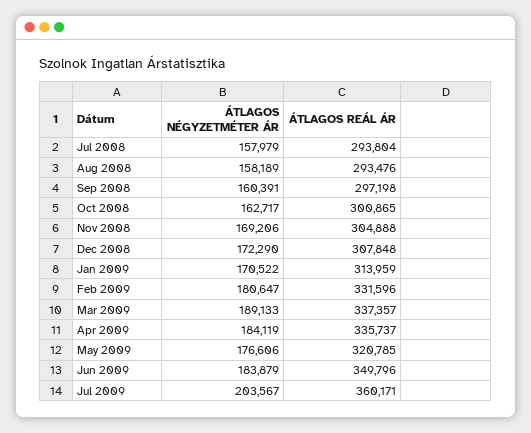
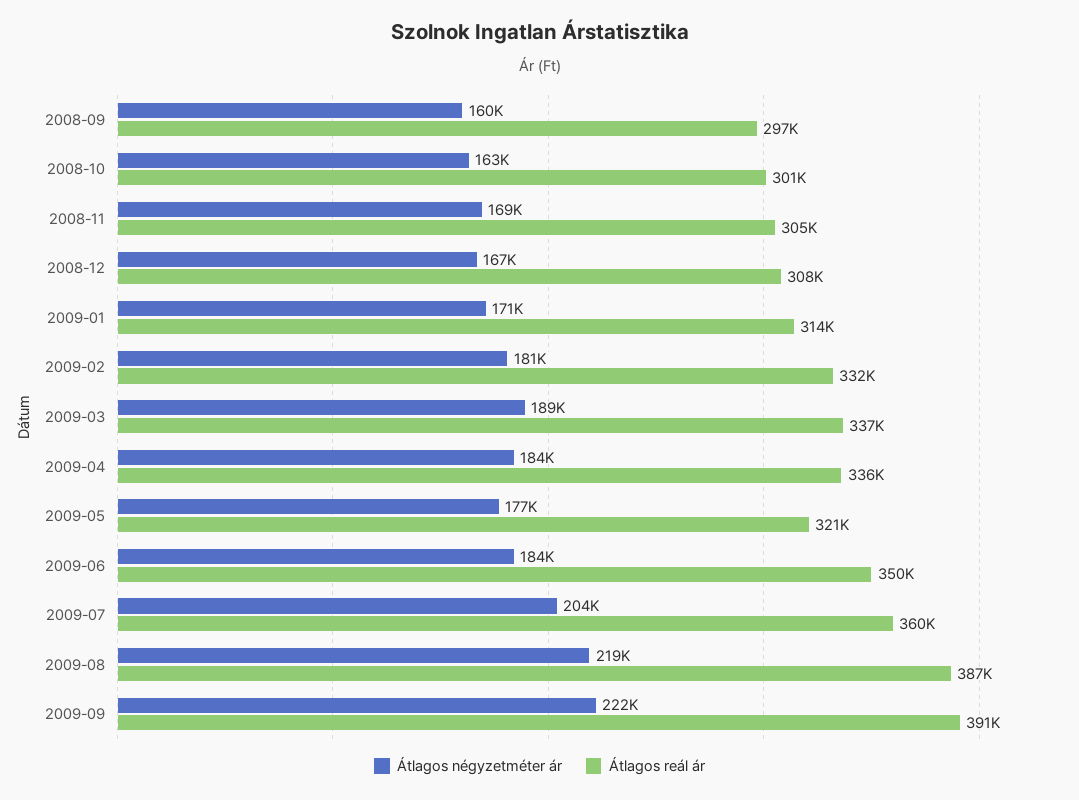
ÁTLAGOS NÉGYZETMÉTER ÁR, Jul 2008: 157979 -> none
ÁTLAGOS REÁL ÁR, Jul 2008: 293804 -> none
ÁTLAGOS NÉGYZETMÉTER ÁR, Aug 2008: 158189 -> none
ÁTLAGOS REÁL ÁR, Aug 2008: 293476 -> none
ÁTLAGOS NÉGYZETMÉTER ÁR, Dec 2008: 172290 -> 167000
ÁTLAGOS NÉGYZETMÉTER ÁR, 2009-08: none -> 219000
ÁTLAGOS REÁL ÁR, 2009-08: none -> 387000
ÁTLAGOS NÉGYZETMÉTER ÁR, 2009-09: none -> 222000
ÁTLAGOS REÁL ÁR, 2009-09: none -> 391000

